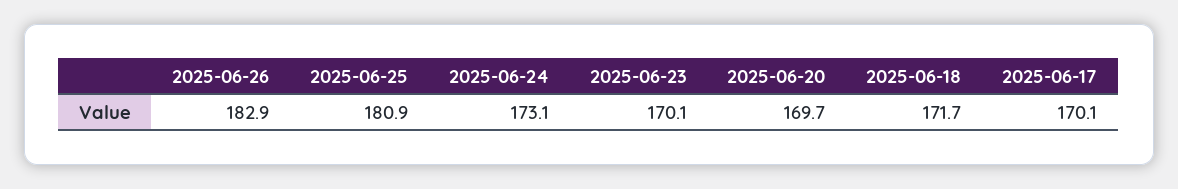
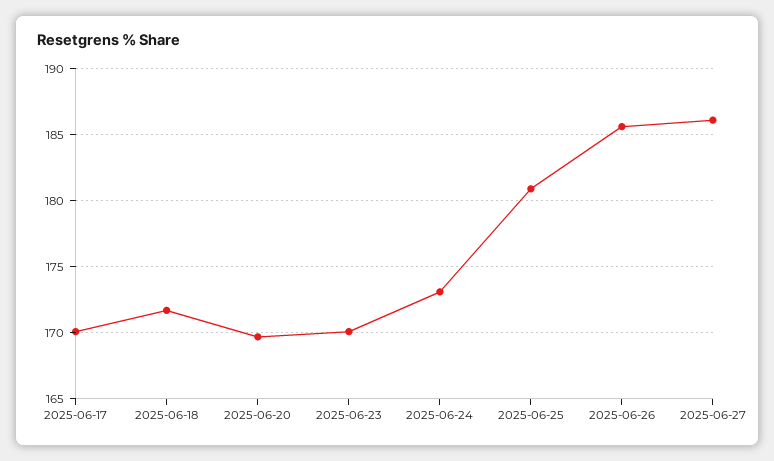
2025-06-26: 182.9 -> 185.5
2025-06-27: none -> 186

